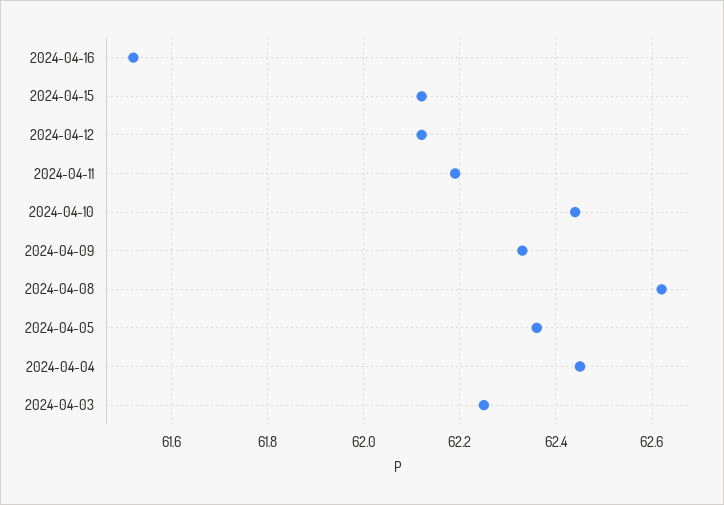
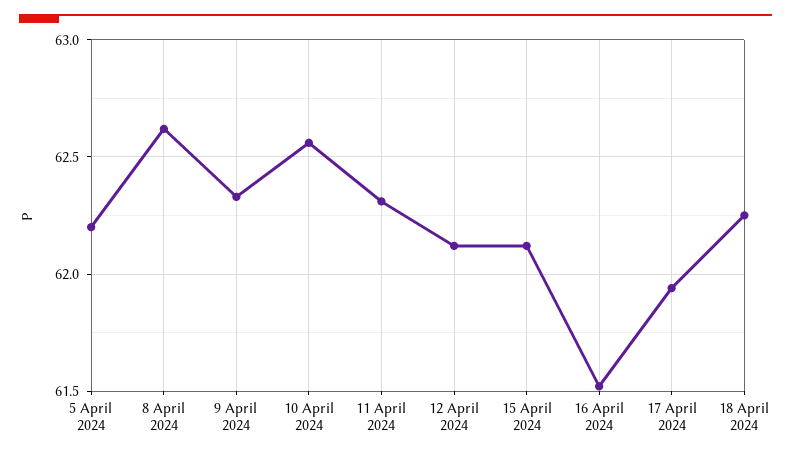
2024-04-11: 62.2 -> 62.3
2024-04-10: 62.45 -> 62.55
2024-04-05: 62.35 -> 62.2
2024-04-04: 62.45 -> none
2024-04-03: 62.25 -> none
17 April 2024: none -> 61.95
18 April 2024: none -> 62.25

